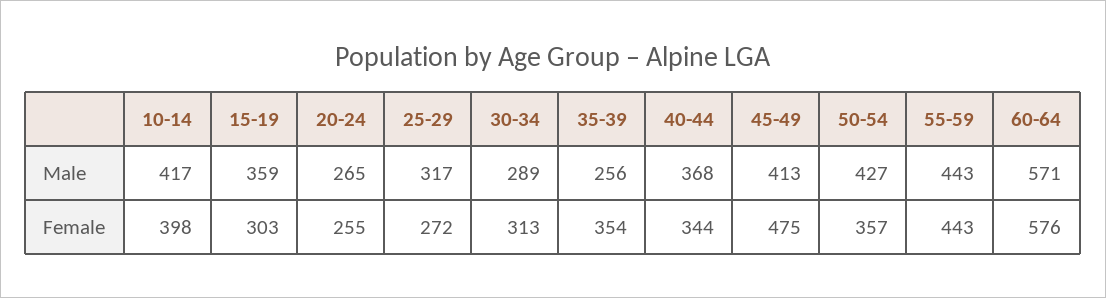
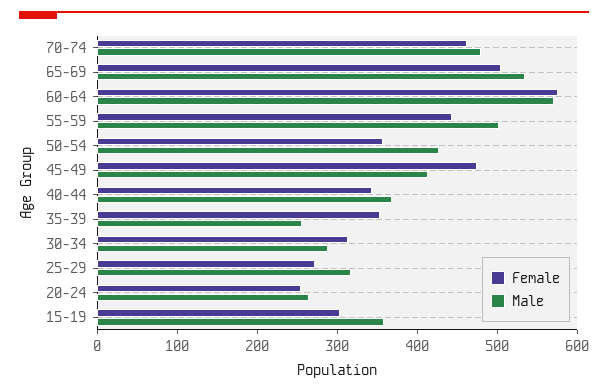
Male, 10-14: 417 -> none
Male, 55-59: 443 -> 500
Female, 10-14: 398 -> none
Female, 70-74: none -> 460
Male, 70-74: none -> 480
Female, 65-69: none -> 500
Male, 65-69: none -> 540

